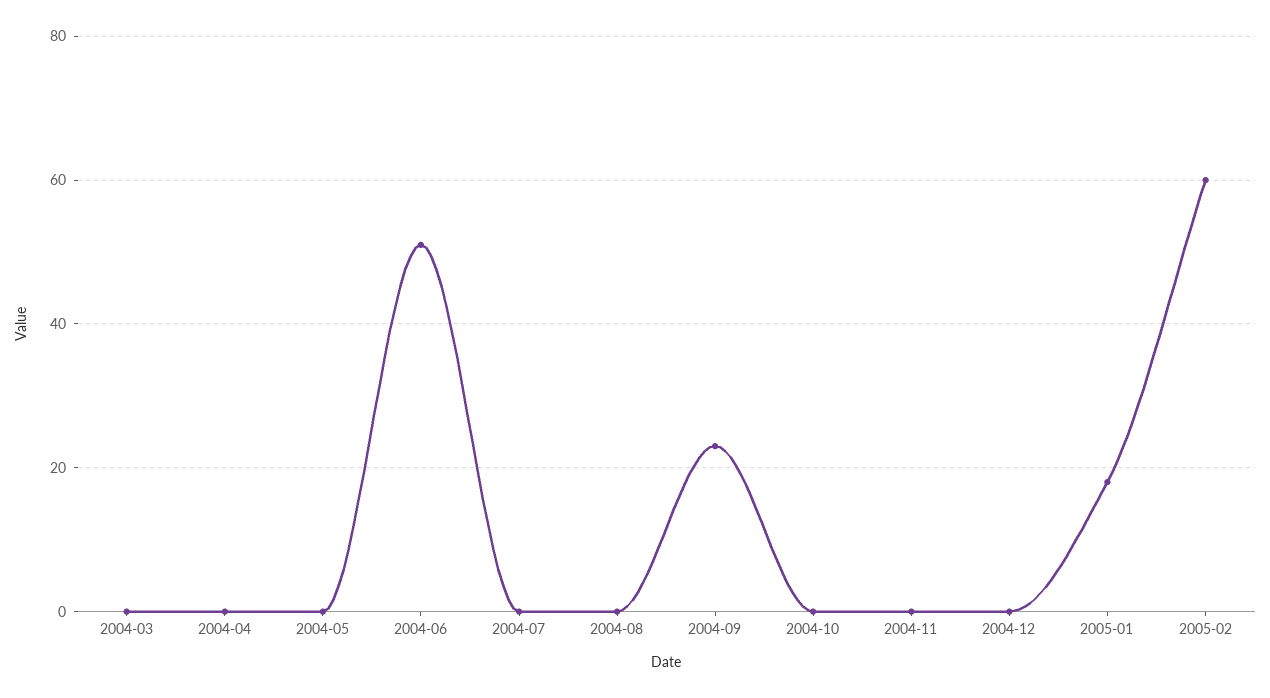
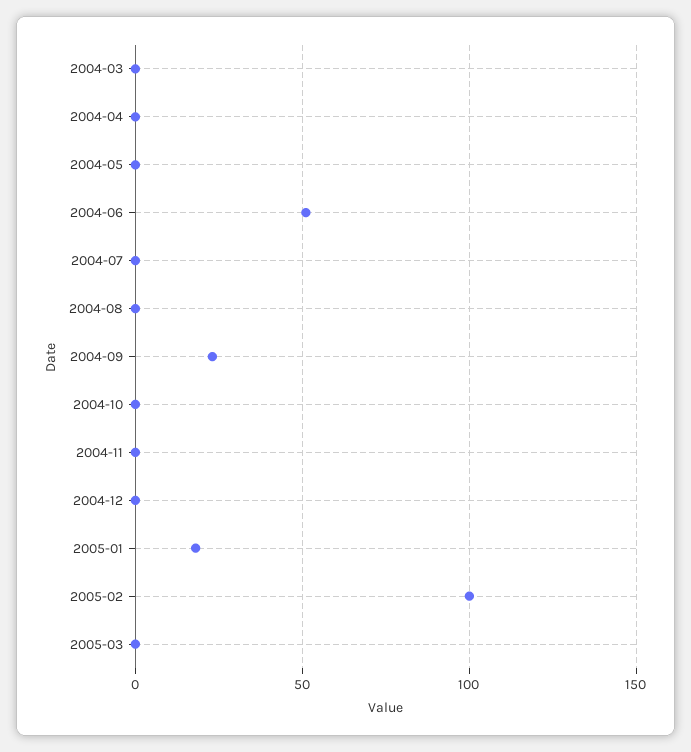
2005-02: 60 -> 100
2005-03: none -> 0

